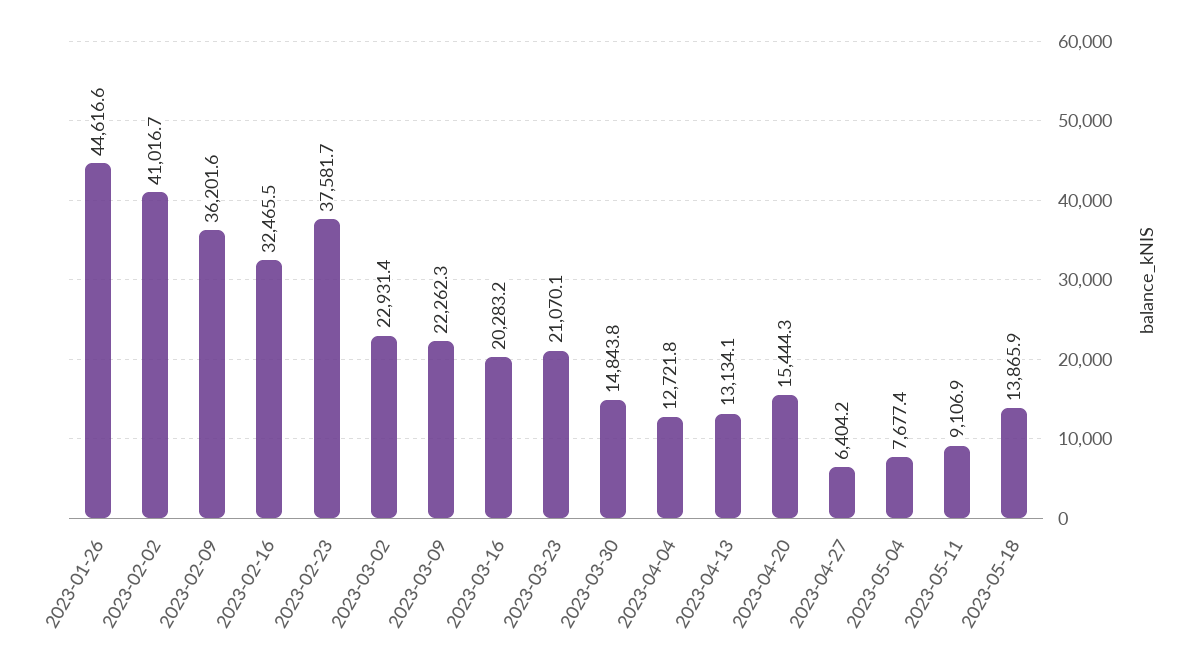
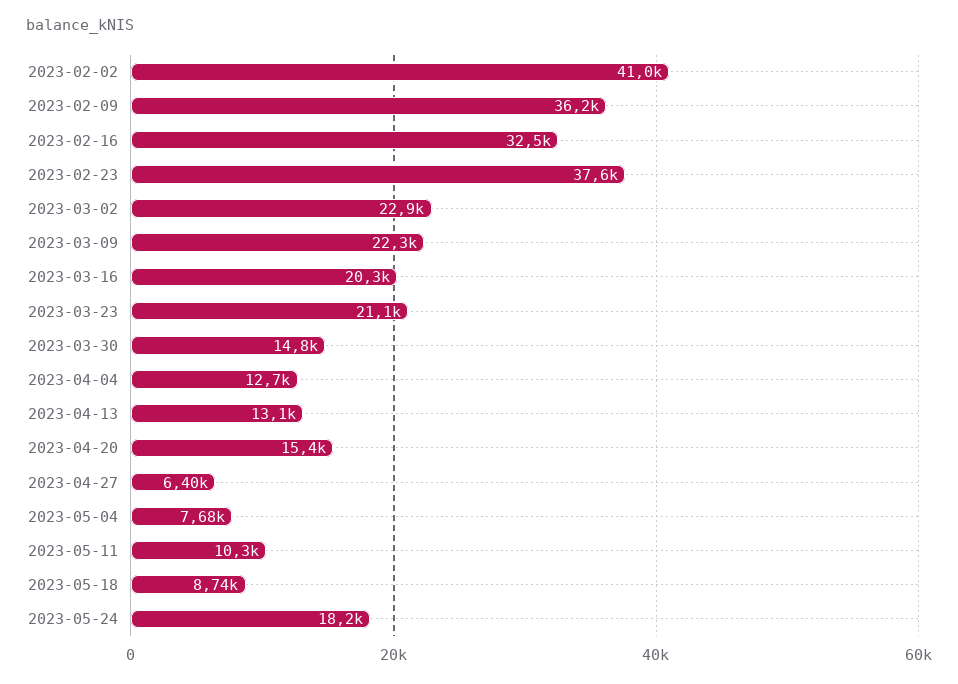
2023-01-26: 44616.6 -> none
2023-05-11: 9106.9 -> 10300
2023-05-18: 13865.9 -> 8740
2023-05-24: none -> 18200

